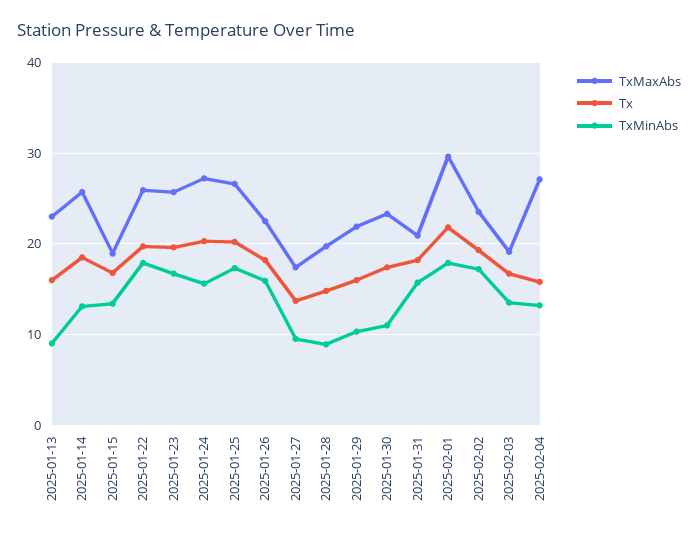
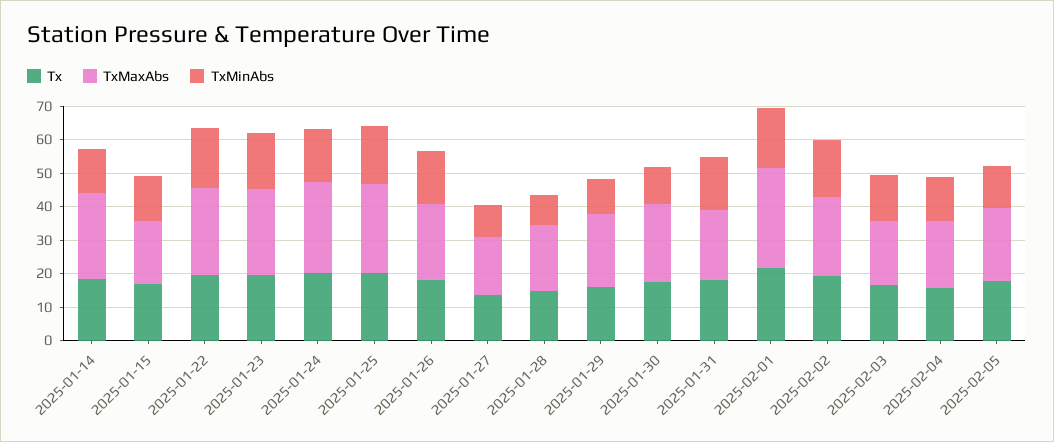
TxMaxAbs, 2025-01-13: 23 -> none
Tx, 2025-01-13: 16 -> none
TxMinAbs, 2025-01-13: 9 -> none
TxMaxAbs, 2025-02-04: 27 -> 20
Tx, 2025-02-05: none -> 17.5
TxMaxAbs, 2025-02-05: none -> 22.5
TxMinAbs, 2025-02-05: none -> 12.5

